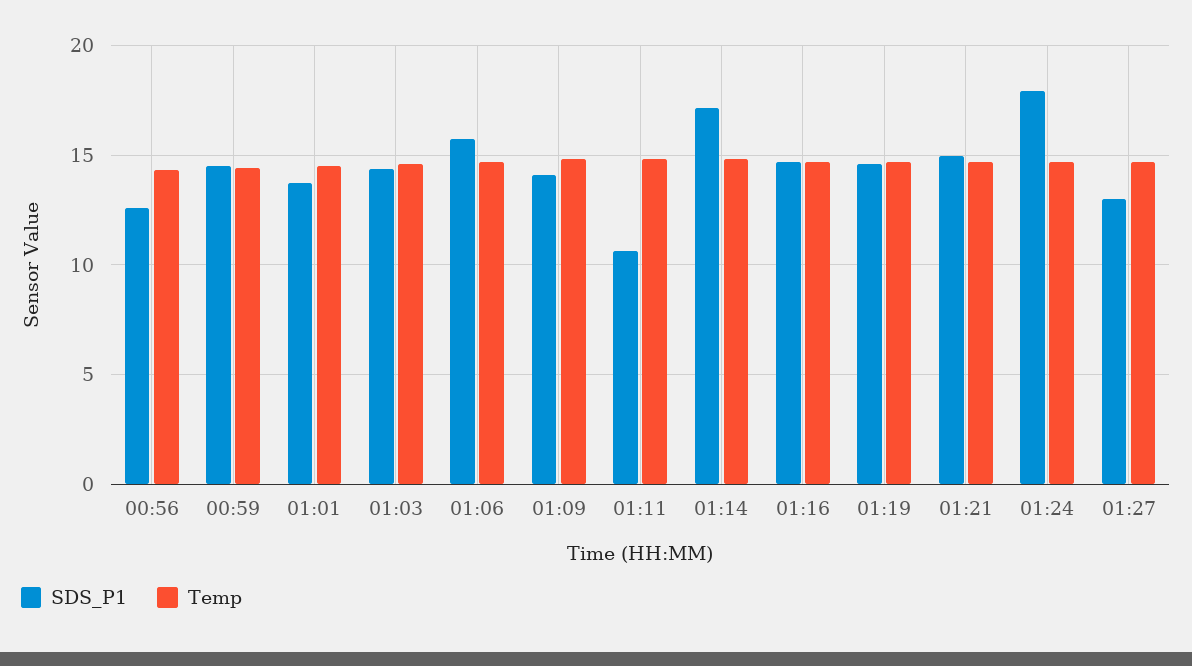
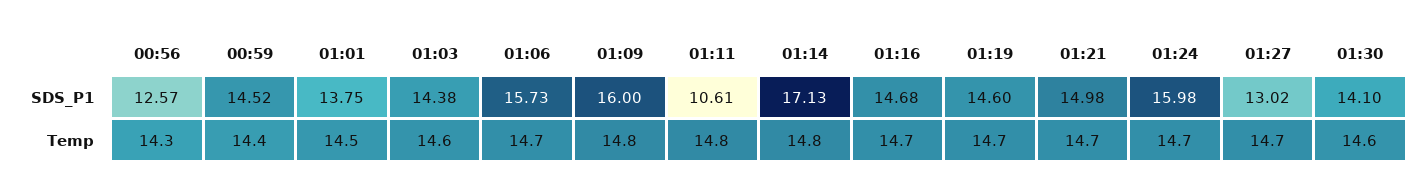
SDS_P1, 01:09: 14 -> 16
SDS_P1, 01:24: 18 -> 15.98
SDS_P1, 01:30: none -> 14.1
Temp, 01:30: none -> 14.6

